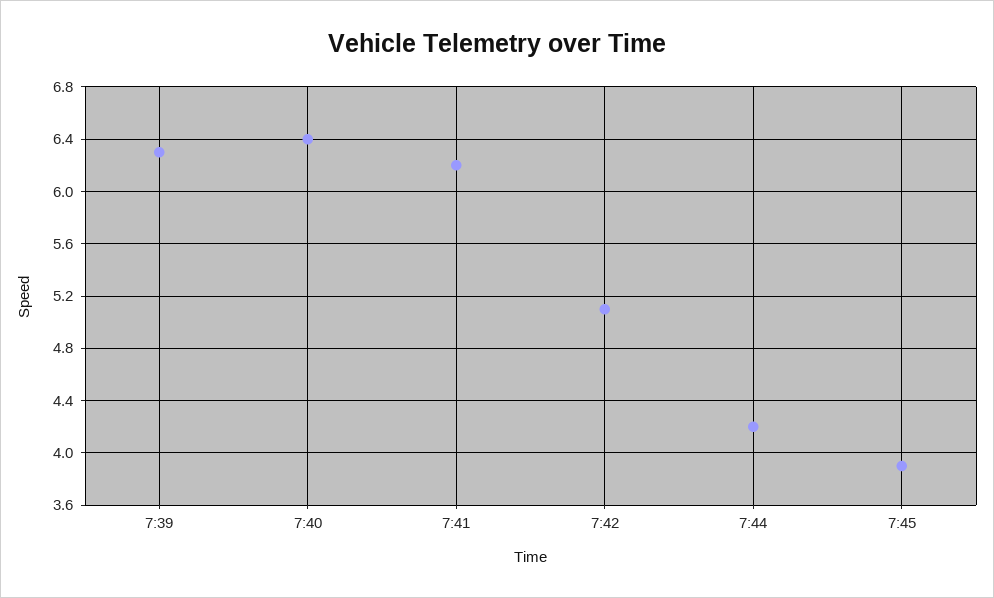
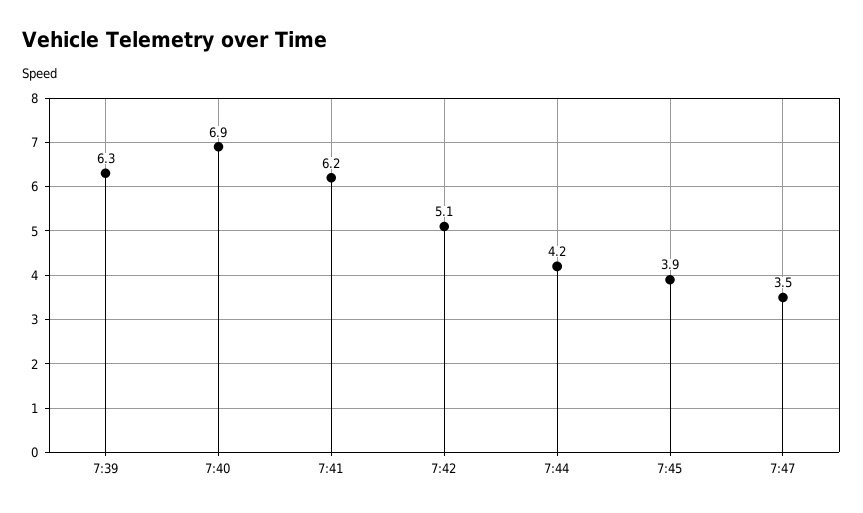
7:40: 6.4 -> 6.9
7:47: none -> 3.5

